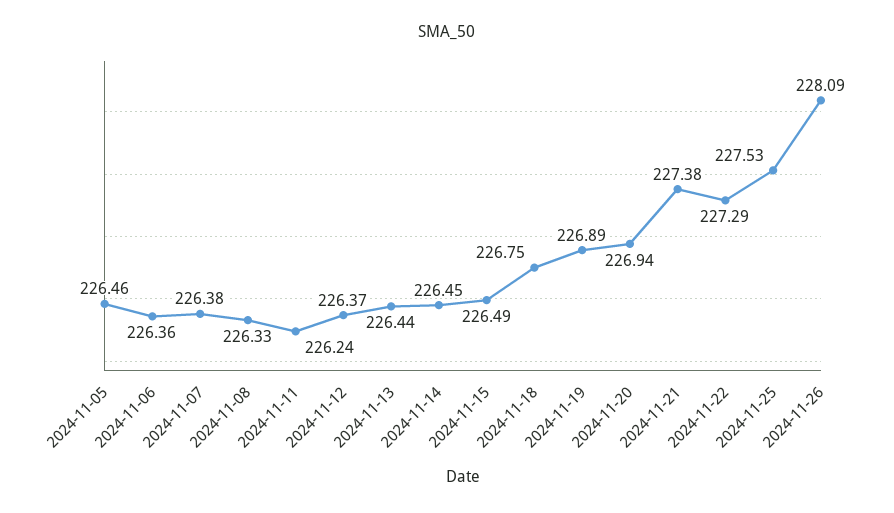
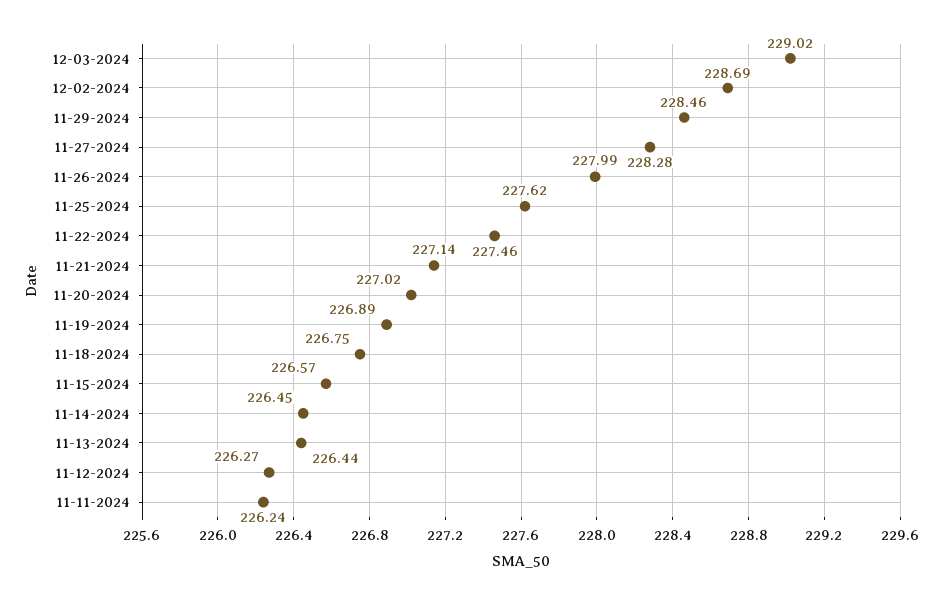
2024-11-05: 226.46 -> none
2024-11-06: 226.36 -> none
2024-11-07: 226.38 -> none
2024-11-08: 226.33 -> none
2024-11-12: 226.37 -> 226.27
2024-11-15: 226.49 -> 226.57
2024-11-20: 226.94 -> 227.02
2024-11-21: 227.38 -> 227.14
2024-11-22: 227.29 -> 227.46
2024-11-25: 227.53 -> 227.62
2024-11-26: 228.09 -> 227.99
12-03-2024: none -> 229.02
12-02-2024: none -> 228.69
11-29-2024: none -> 228.46
11-27-2024: none -> 228.28

